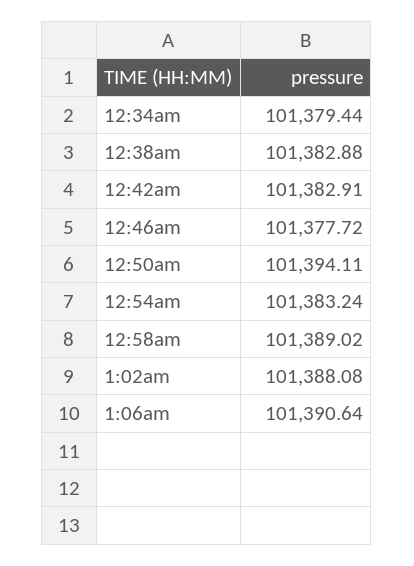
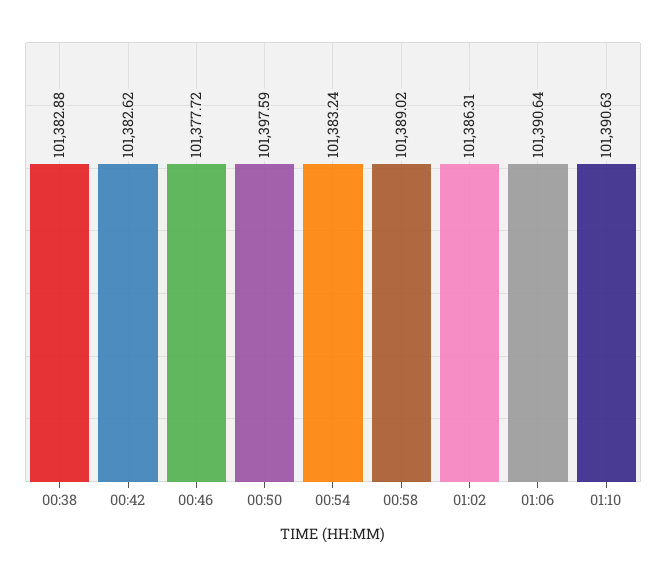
12:34am: 101379.44 -> none
12:42am: 101382.91 -> 101382.62
12:50am: 101394.11 -> 101397.59
1:02am: 101388.08 -> 101386.31
01:10: none -> 101390.63

